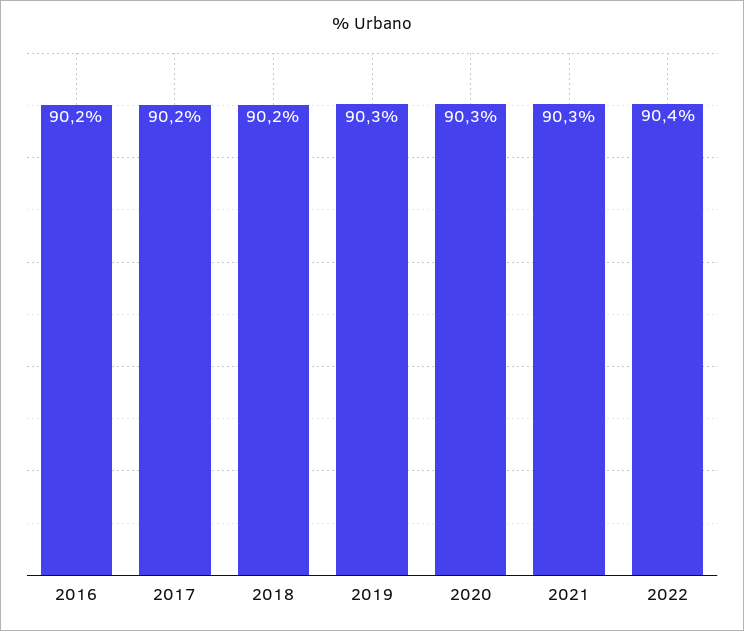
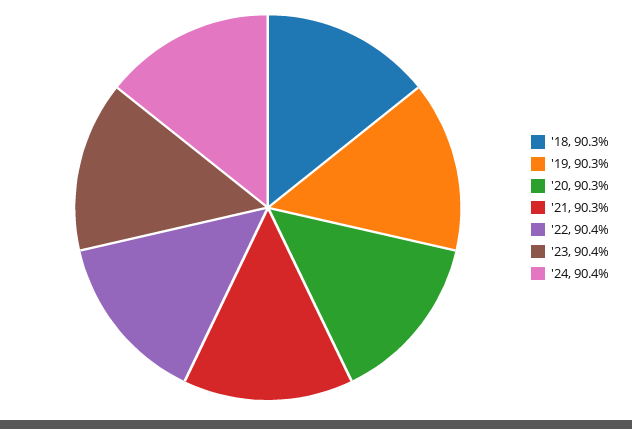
2016: 90.2 -> none
2017: 90.2 -> none
2018: 90.2 -> 90.3
'23: none -> 90.4
'24: none -> 90.4

